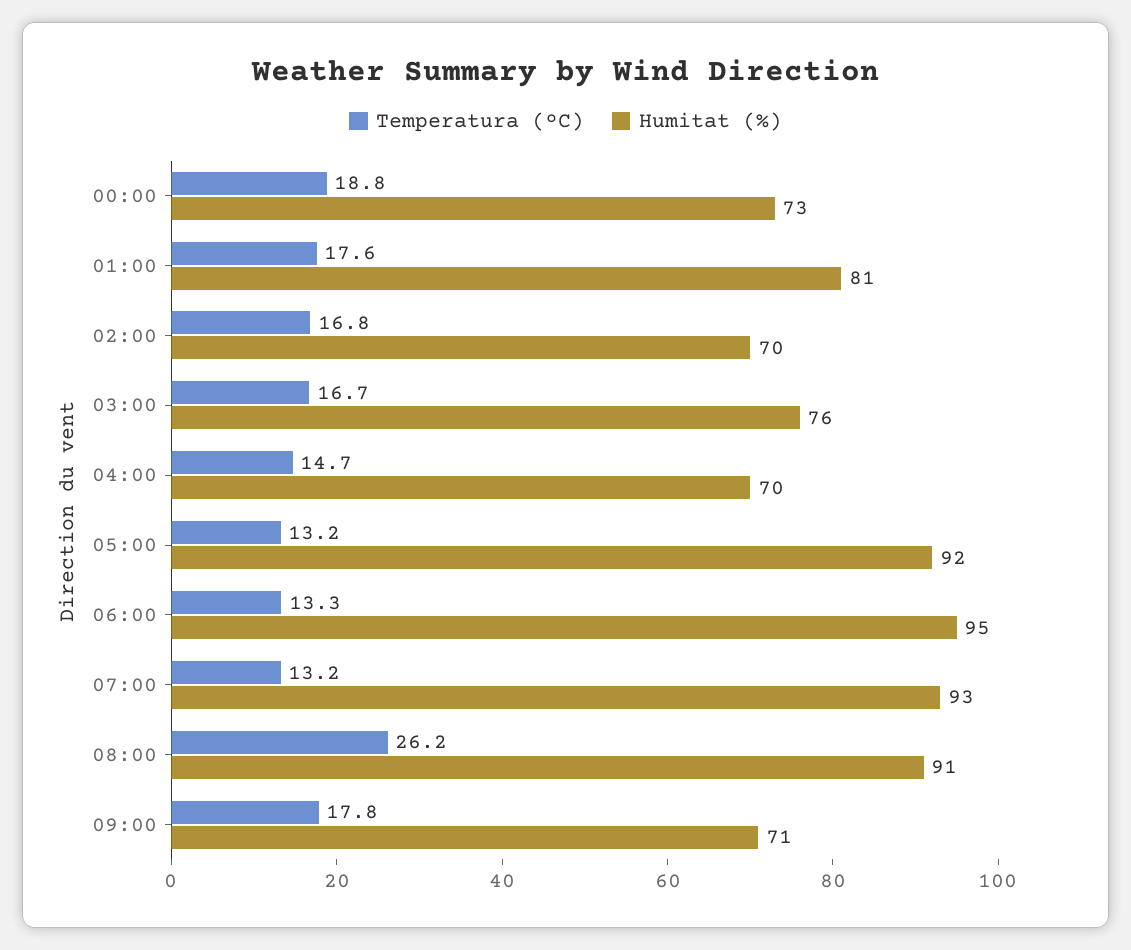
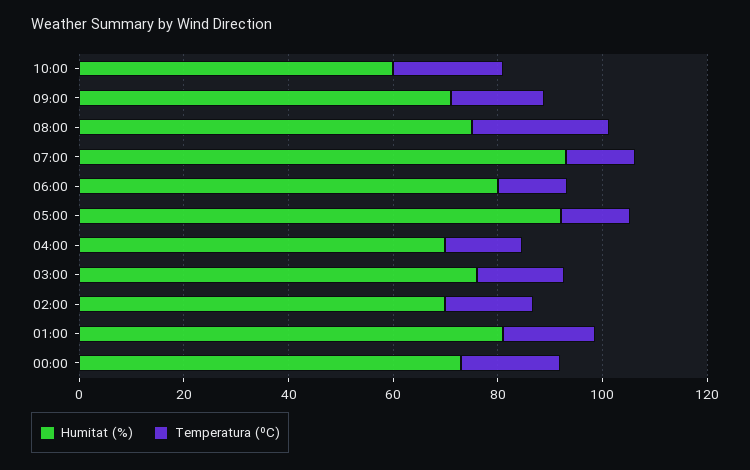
Humitat (%), 06:00: 95 -> 80
Humitat (%), 08:00: 91 -> 75
Humitat (%), 10:00: none -> 60
Temperatura (ºC), 10:00: none -> 20

